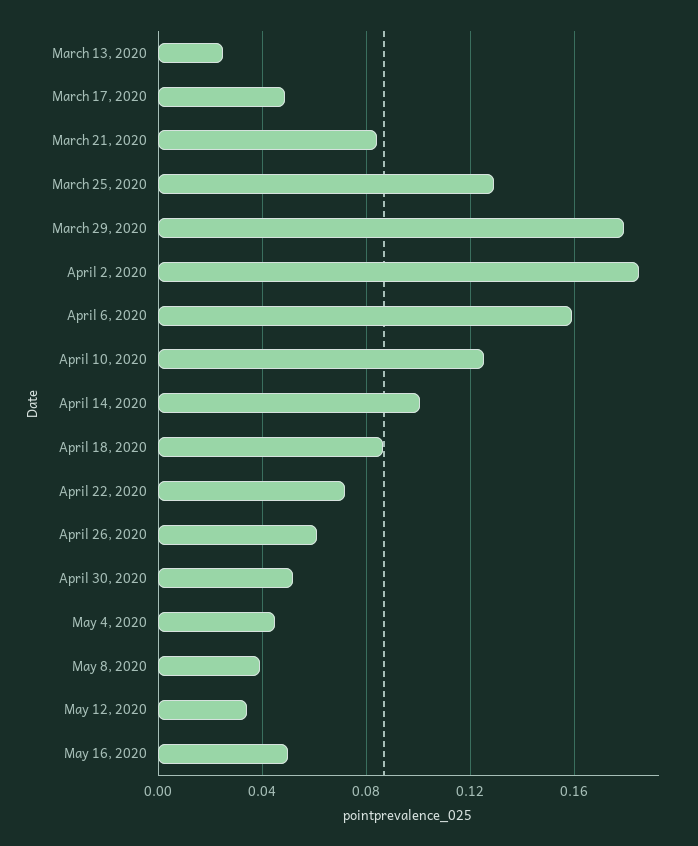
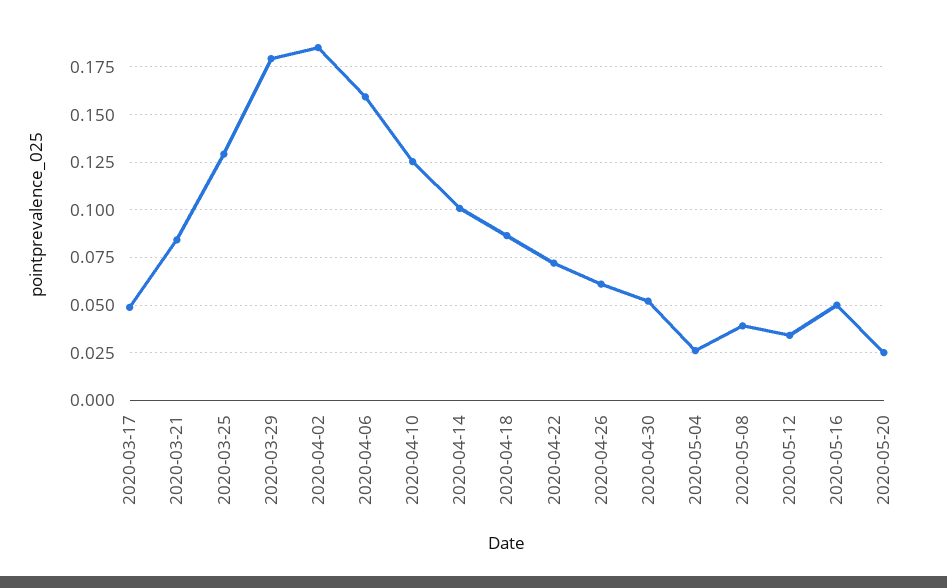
March 13, 2020: 0.025 -> none
May 4, 2020: 0.045 -> 0.025
2020-05-20: none -> 0.025

